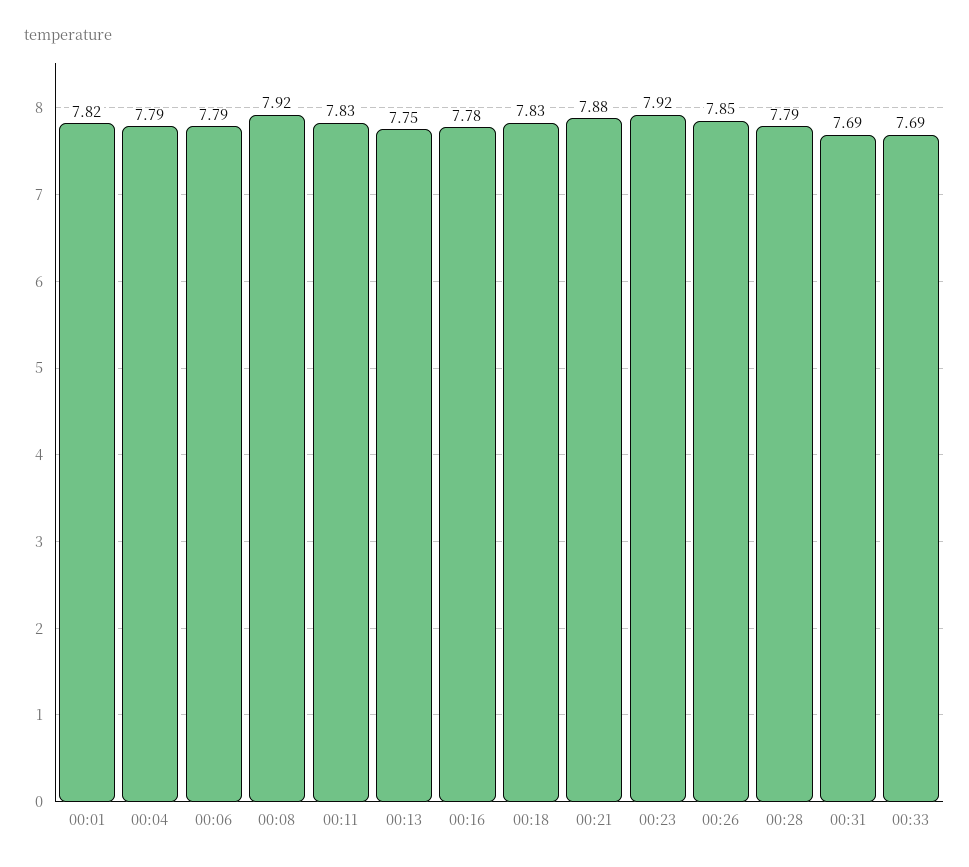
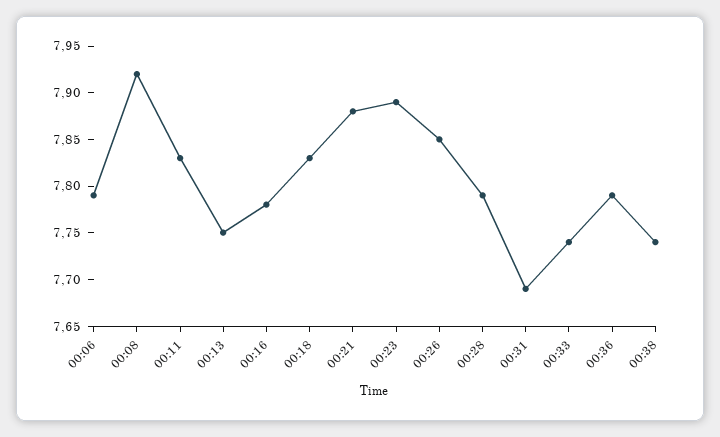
00:01: 7.82 -> none
00:04: 7.79 -> none
00:23: 7.92 -> 7.89
00:33: 7.69 -> 7.74
00:36: none -> 7.79
00:38: none -> 7.74

